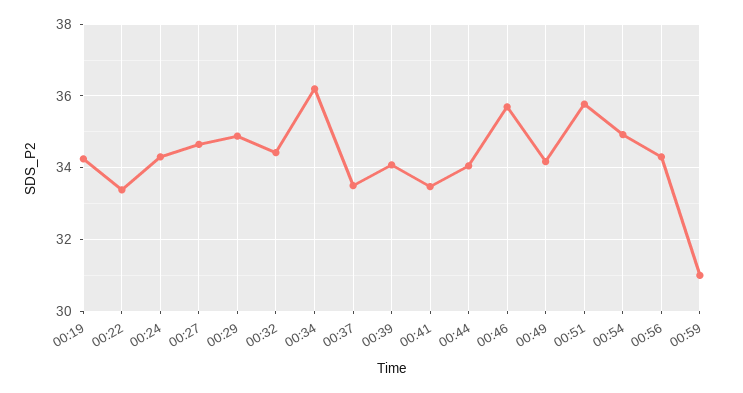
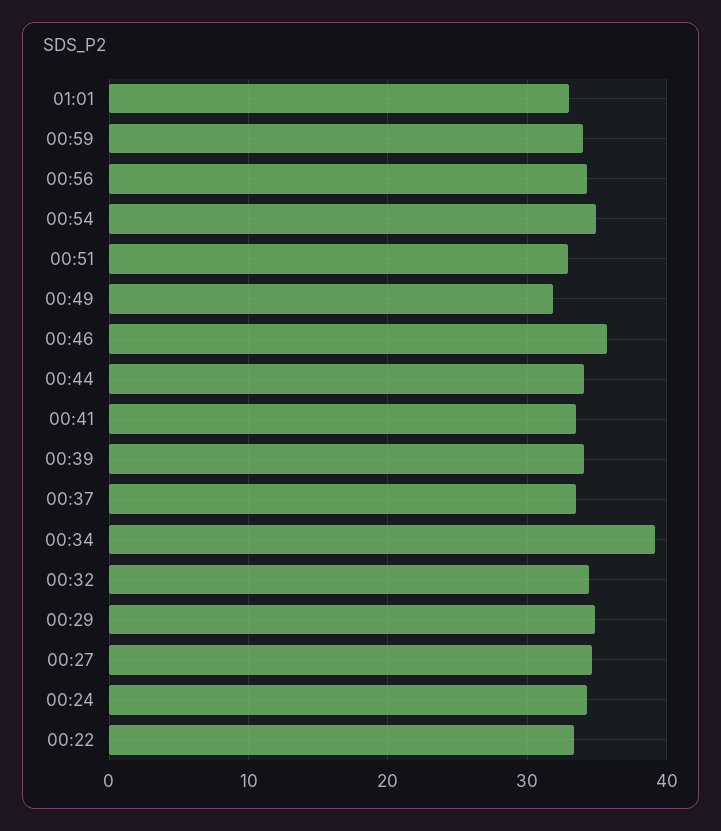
00:19: 34.2 -> none
00:34: 36.2 -> 39
00:49: 34.2 -> 32
00:51: 35.8 -> 33
00:59: 31 -> 34
01:01: none -> 33

